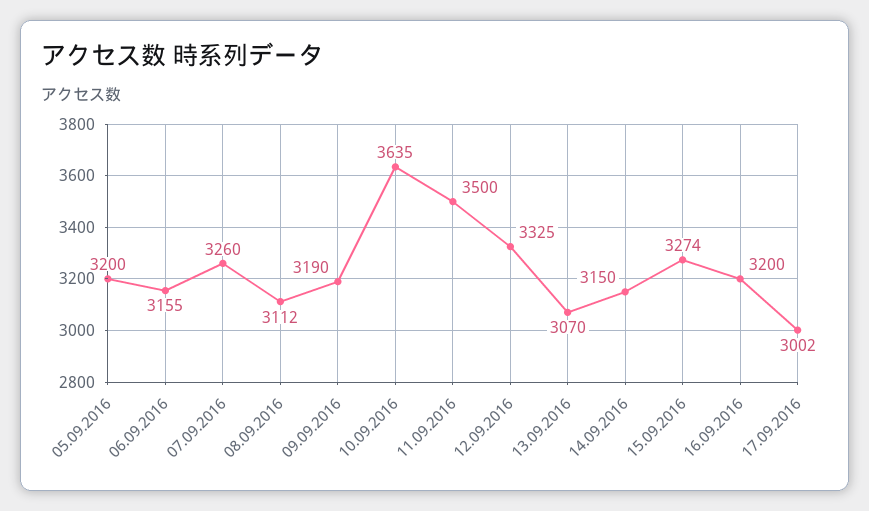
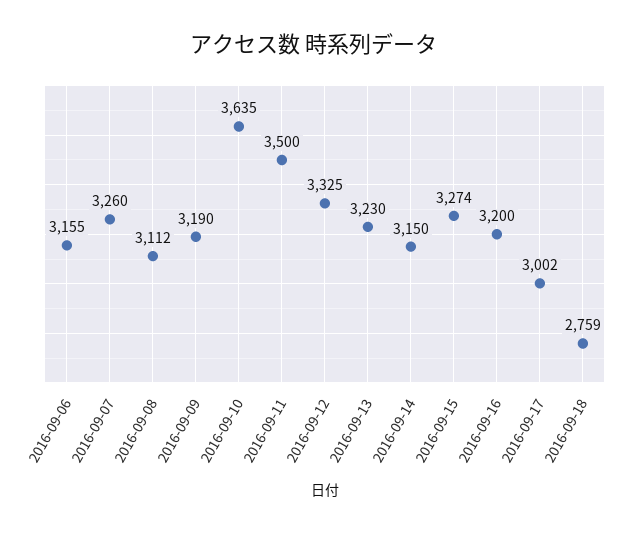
05.09.2016: 3200 -> none
13.09.2016: 3070 -> 3230
2016-09-18: none -> 2759

